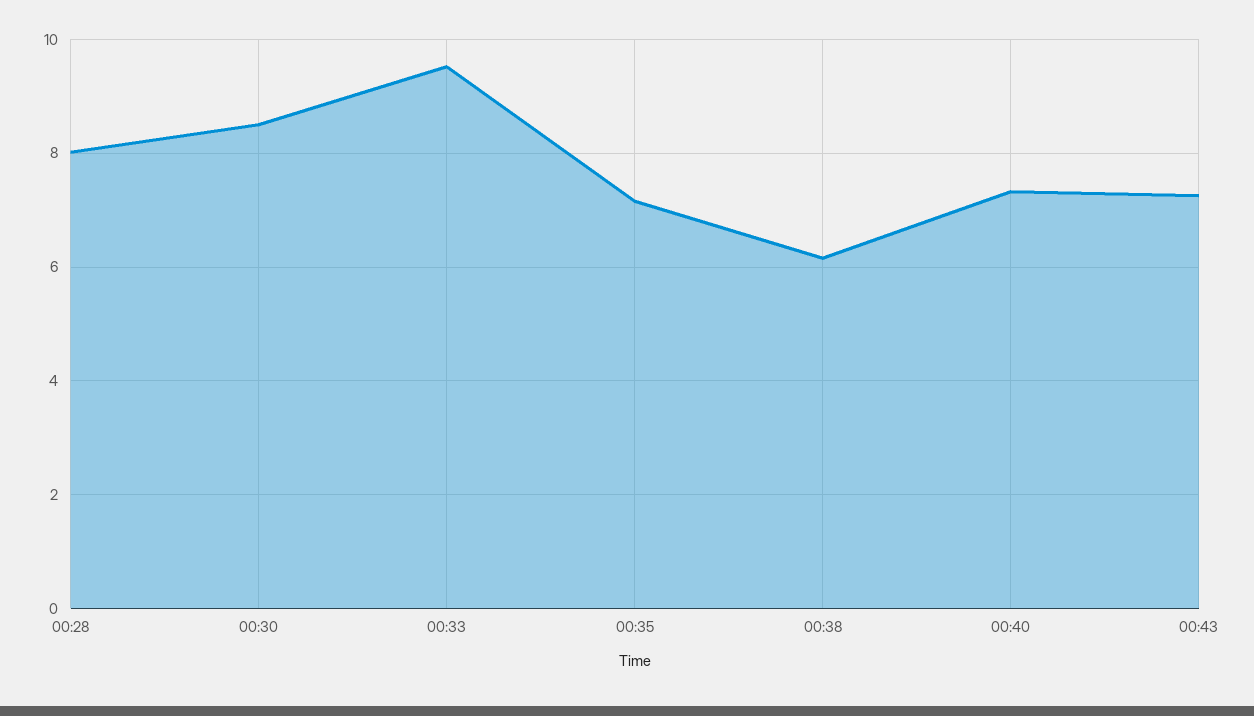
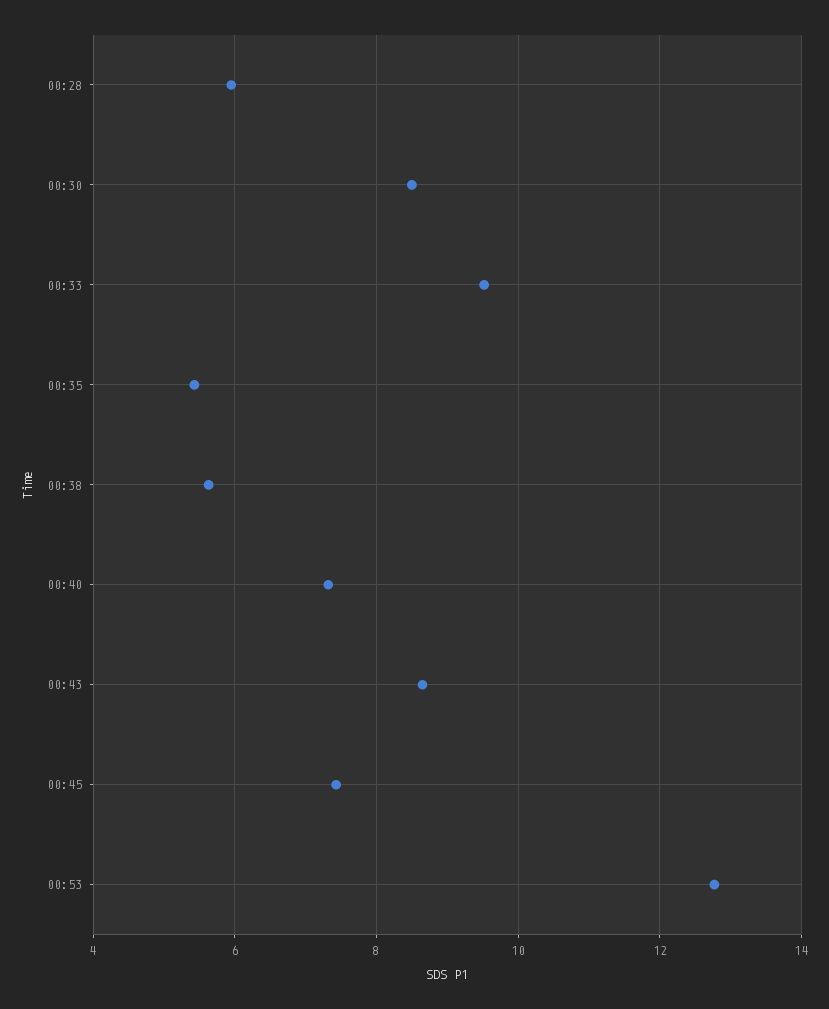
00:28: 8 -> 6
00:35: 7.2 -> 5.4
00:38: 6.2 -> 5.6
00:43: 7.2 -> 8.6
00:45: none -> 7.4
00:53: none -> 12.8

